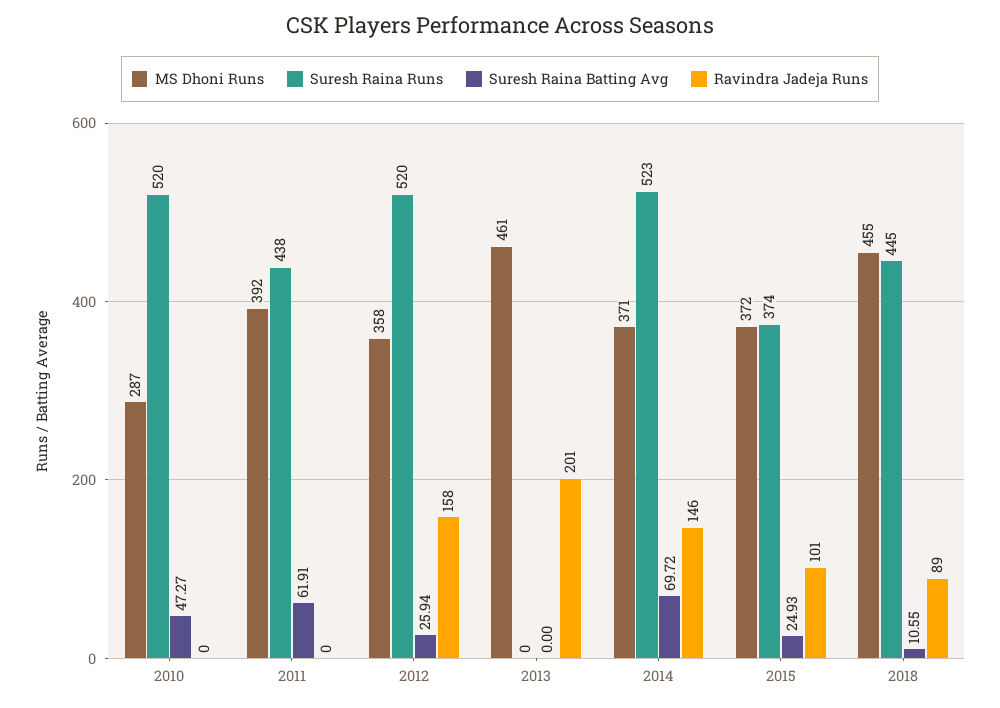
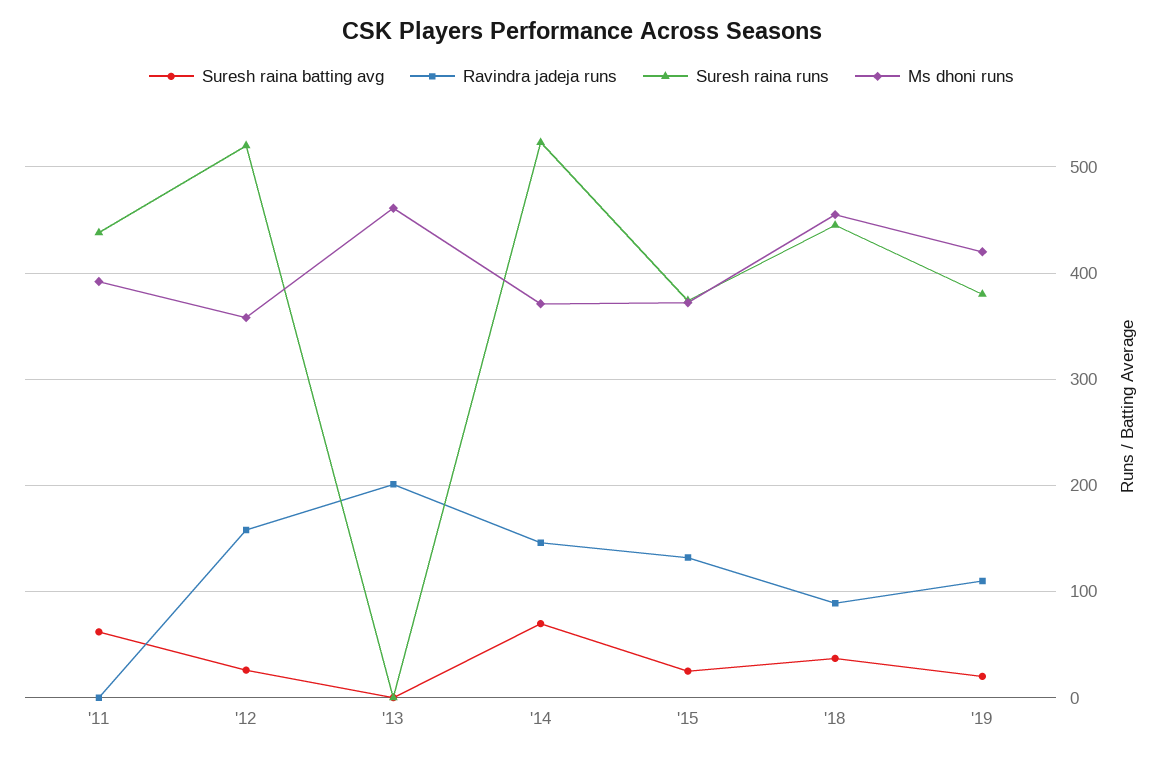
MS Dhoni Runs, 2010: 287 -> none
Suresh Raina Runs, 2010: 520 -> none
Suresh Raina Batting Avg, 2010: 47.27 -> none
Ravindra Jadeja Runs, 2010: 0 -> none
Ravindra Jadeja Runs, 2015: 101 -> 130
Suresh Raina Batting Avg, 2018: 10.55 -> 40
Suresh Raina Batting Avg, '19: none -> 20
Ravindra Jadeja Runs, '19: none -> 110
Suresh Raina Runs, '19: none -> 380
MS Dhoni Runs, '19: none -> 420

